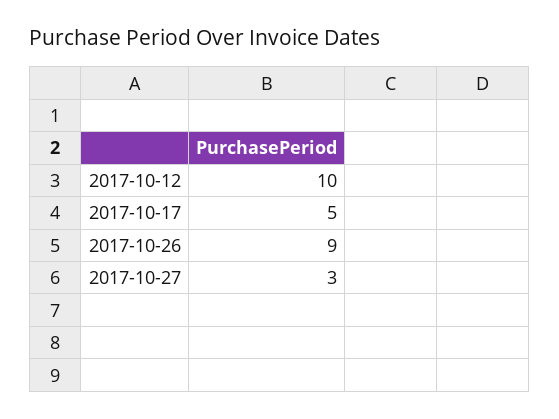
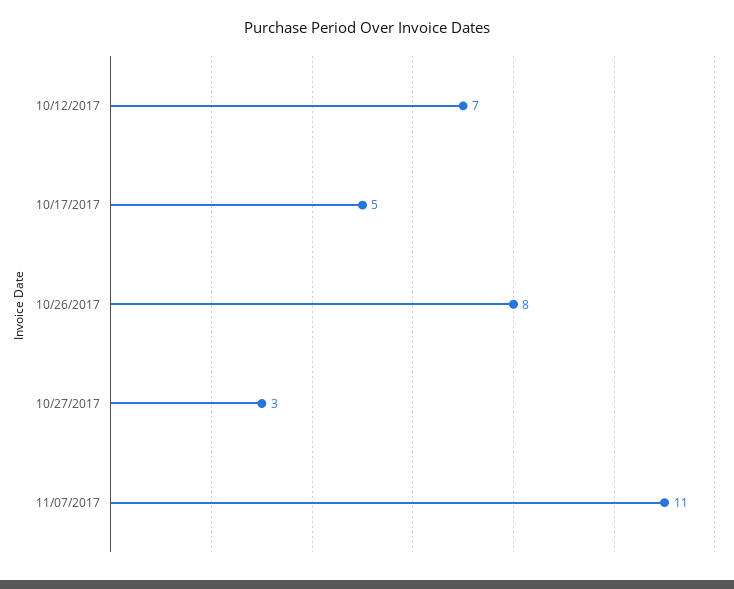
2017-10-12: 10 -> 7
2017-10-26: 9 -> 8
11/07/2017: none -> 11

